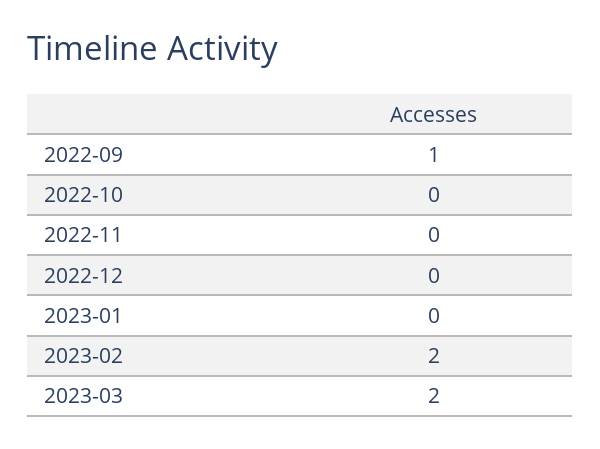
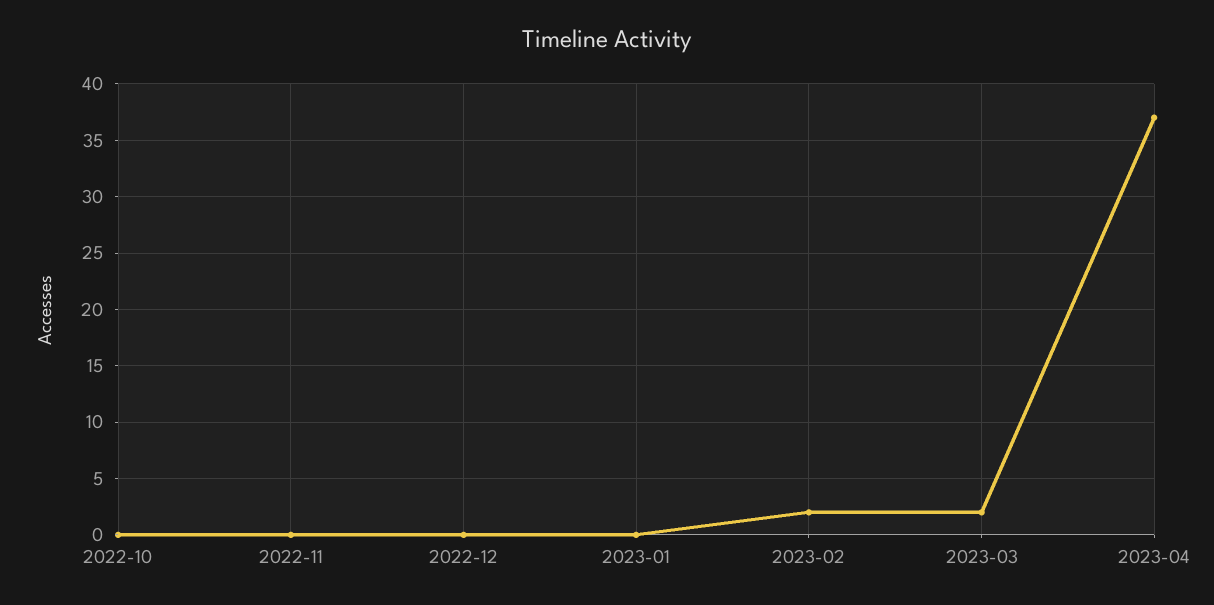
2022-09: 1 -> none
2023-04: none -> 37

